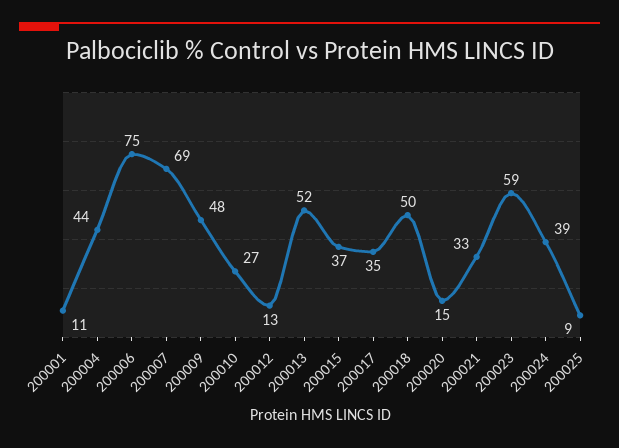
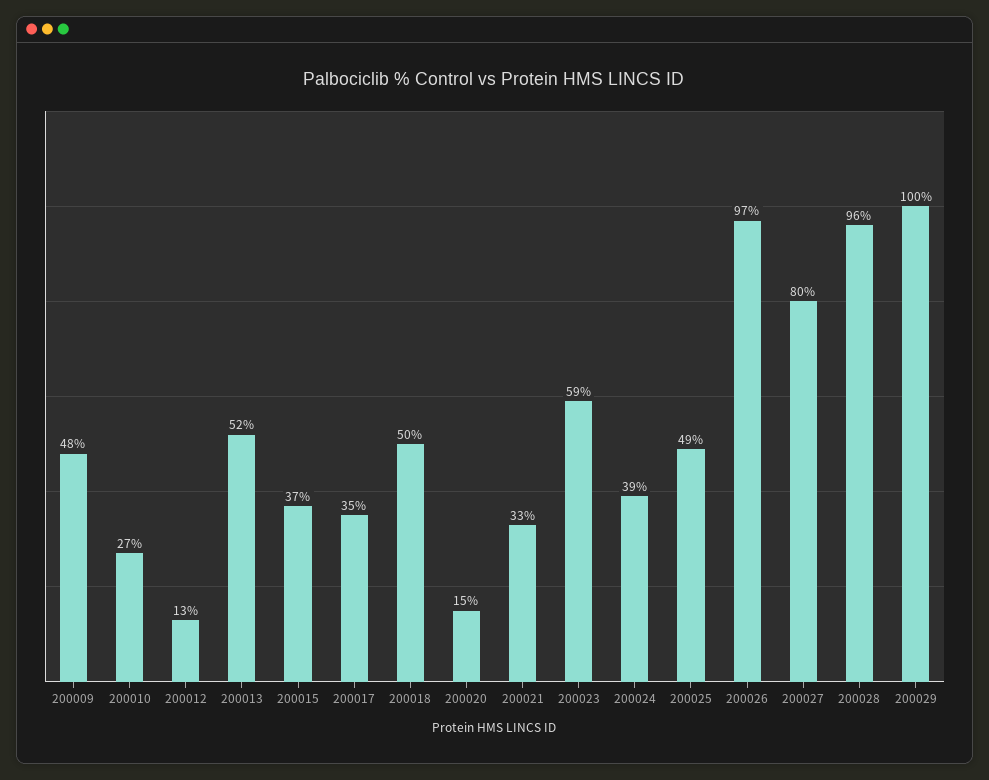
200001: 11 -> none
200004: 44 -> none
200006: 75 -> none
200007: 69 -> none
200025: 9 -> 49
200026: none -> 97
200027: none -> 80
200028: none -> 96
200029: none -> 100

